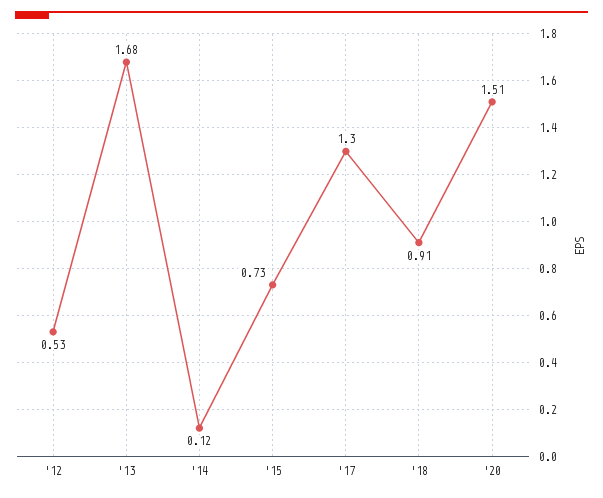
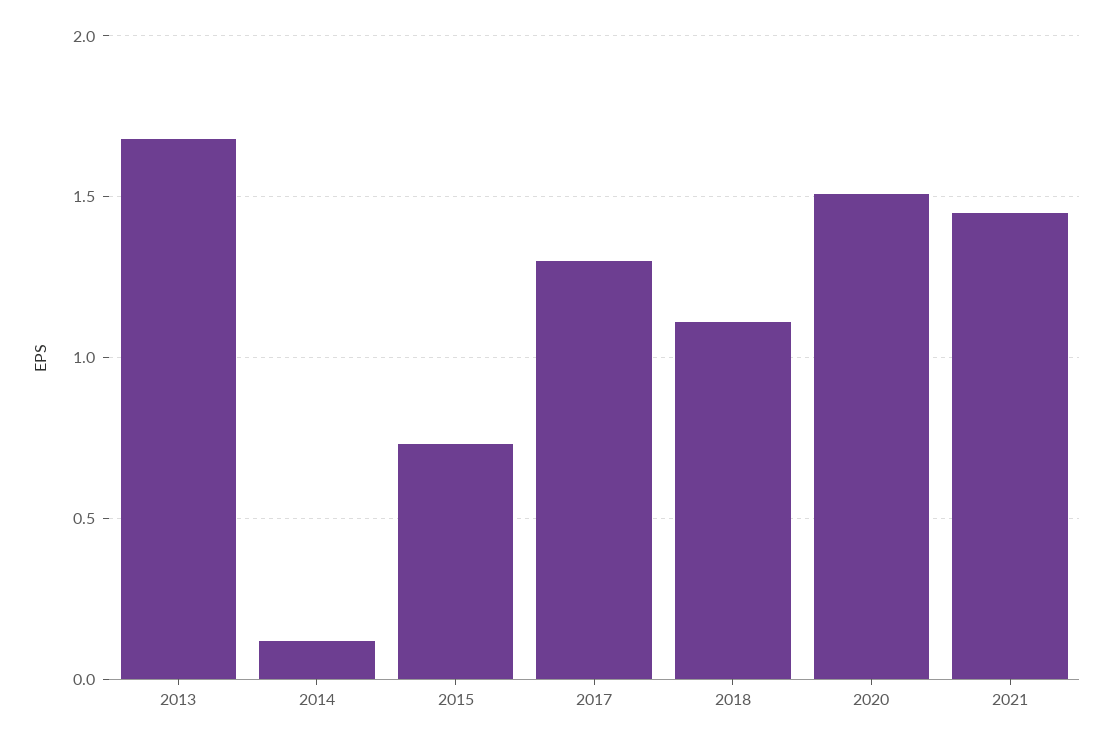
'12: 0.53 -> none
'18: 0.91 -> 1.1
2021: none -> 1.45

